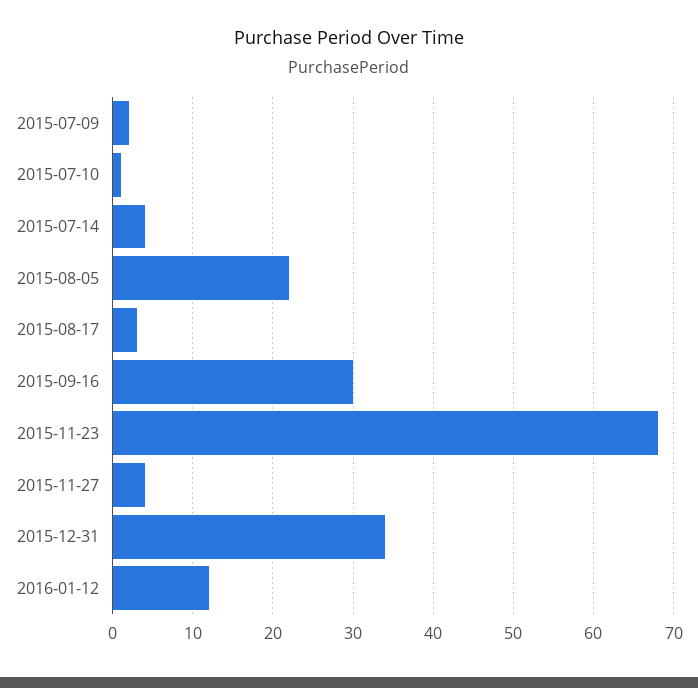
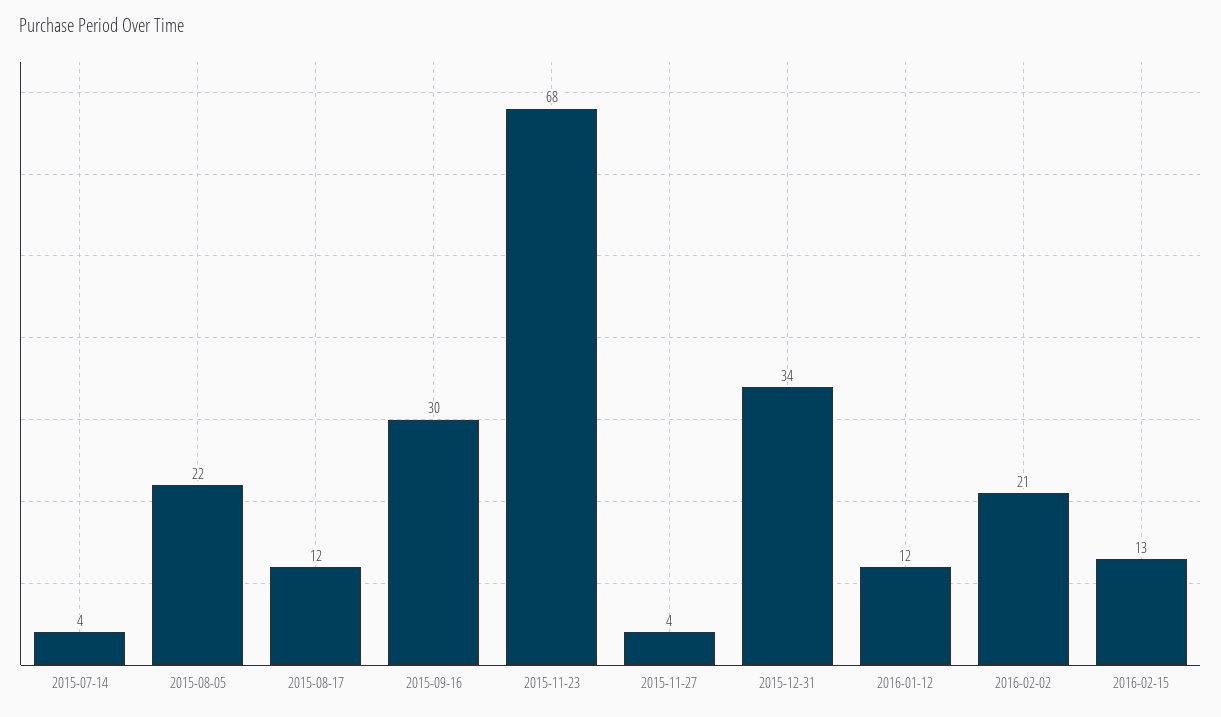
2015-07-09: 2 -> none
2015-07-10: 1 -> none
2015-08-17: 3 -> 12
2016-02-02: none -> 21
2016-02-15: none -> 13

